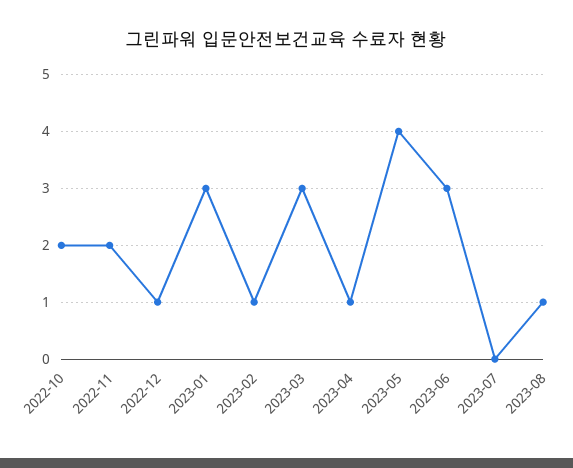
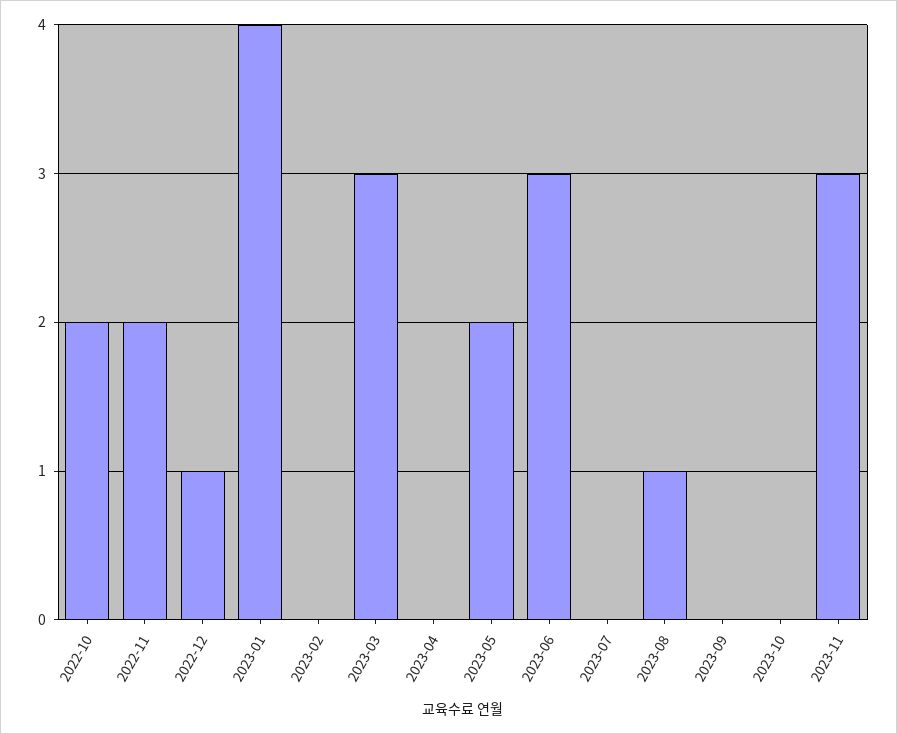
2023-01: 3 -> 4
2023-02: 1 -> 0
2023-04: 1 -> 0
2023-05: 4 -> 2
2023-09: none -> 0
2023-10: none -> 0
2023-11: none -> 3

